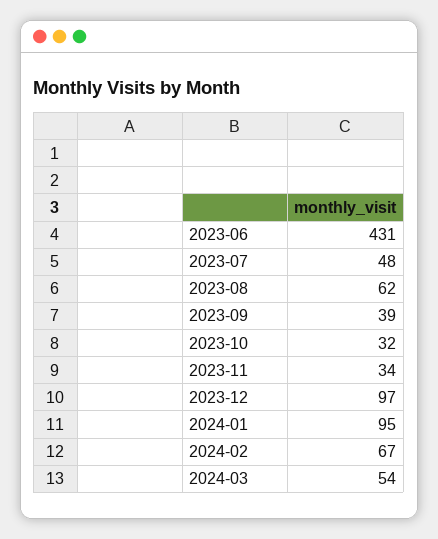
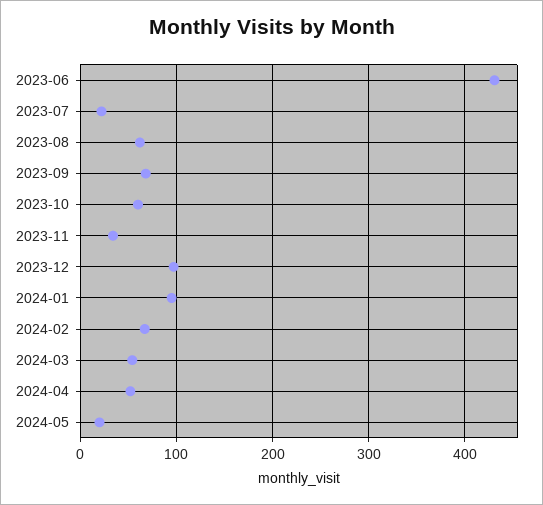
2023-07: 48 -> 20
2023-09: 39 -> 70
2023-10: 32 -> 60
2024-04: none -> 50
2024-05: none -> 20

